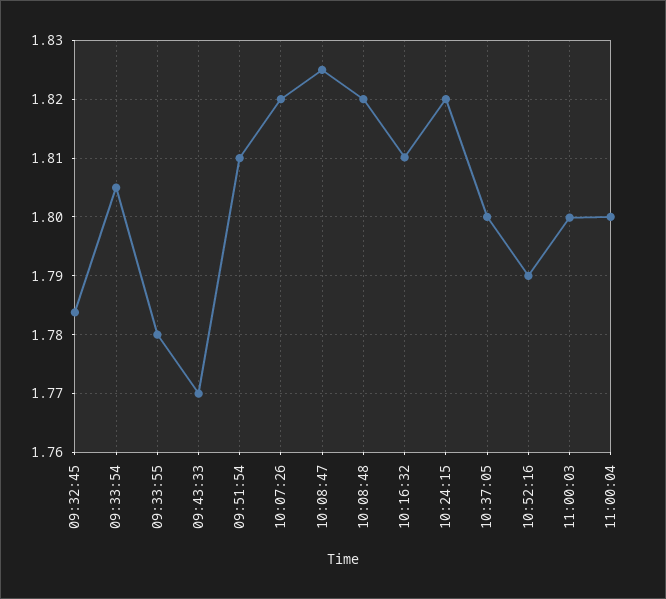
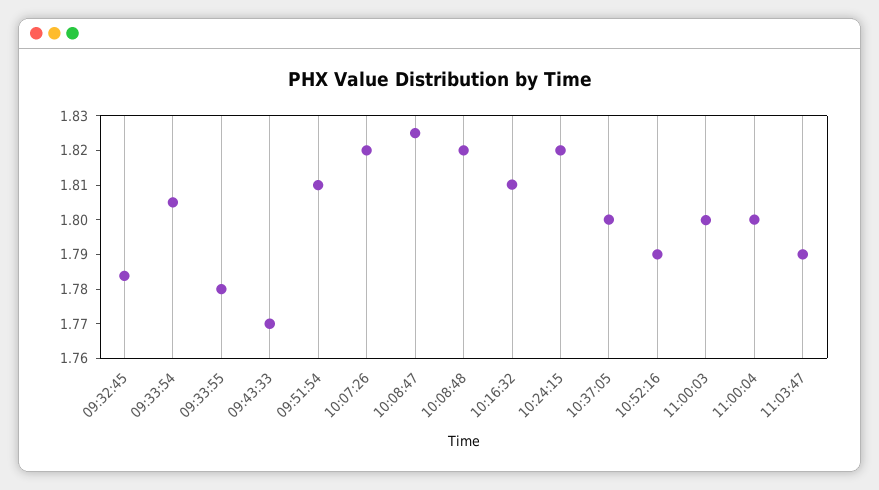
11:03:47: none -> 1.79

